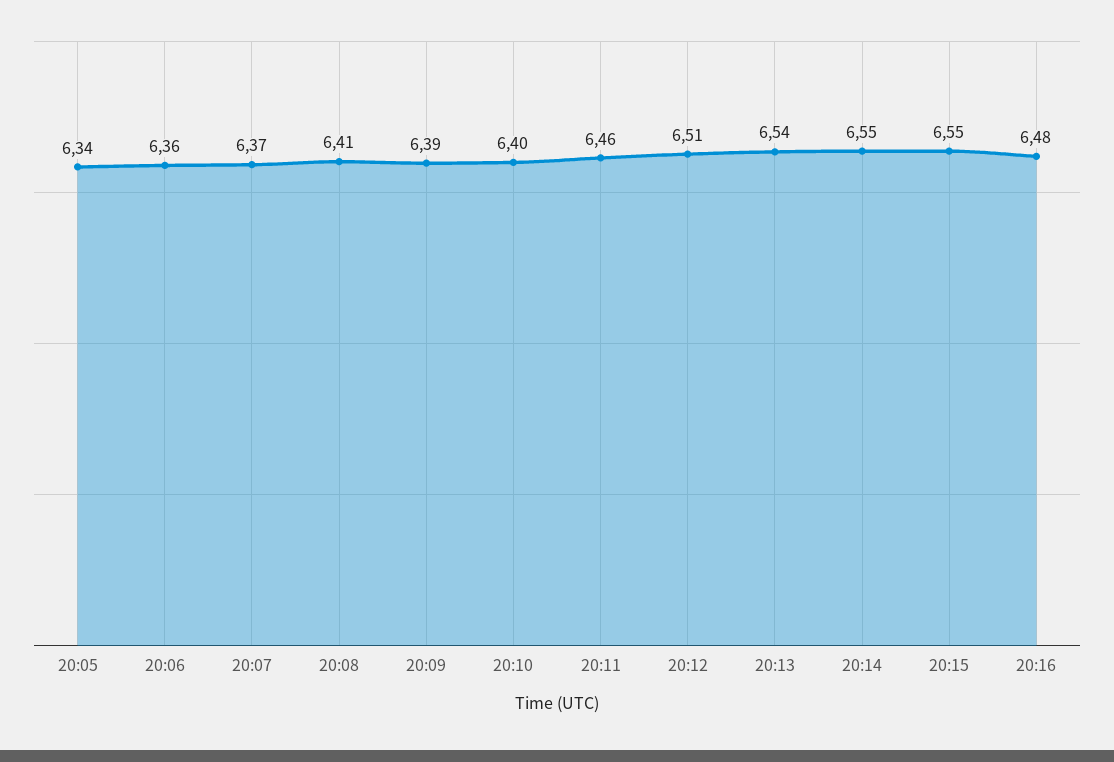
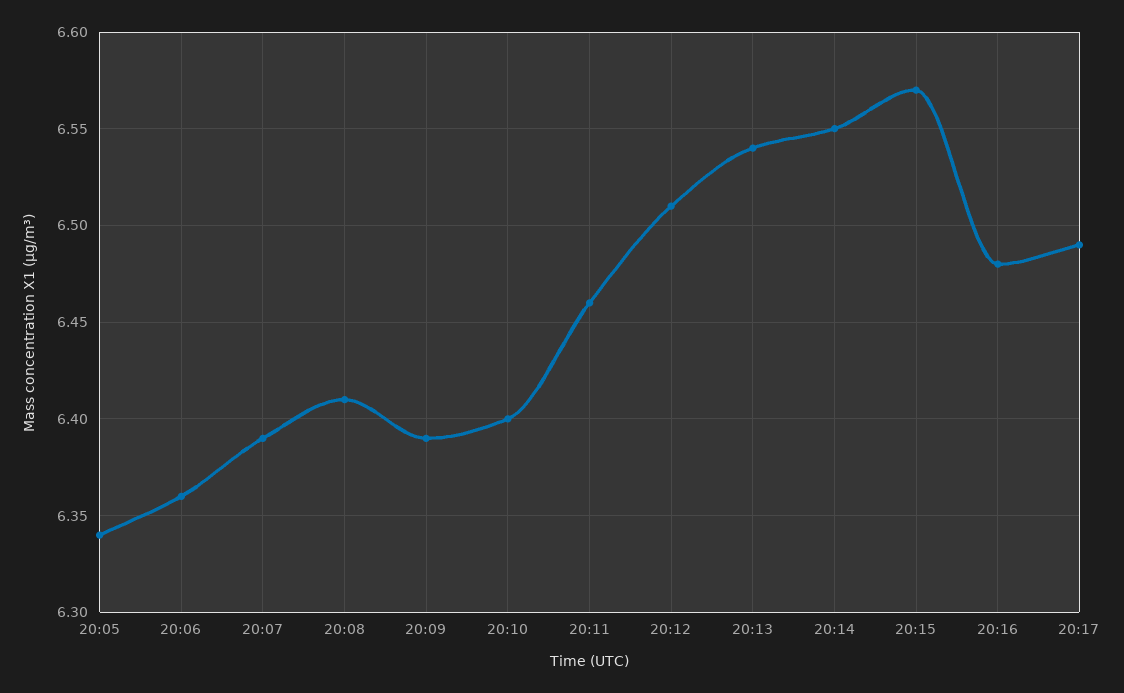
20:07: 6.37 -> 6.39
20:15: 6.55 -> 6.57
20:17: none -> 6.49

